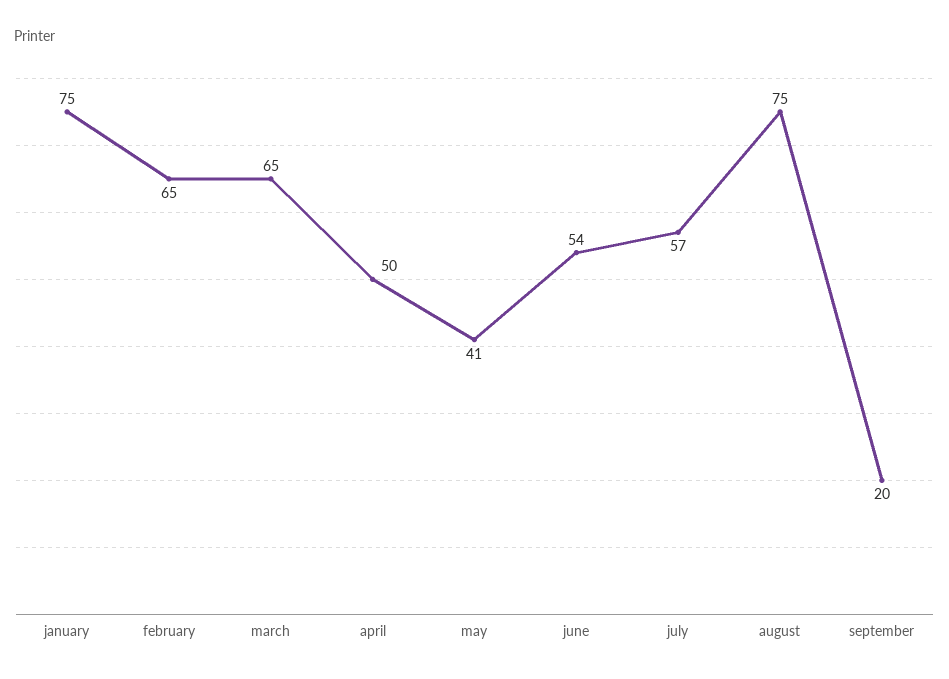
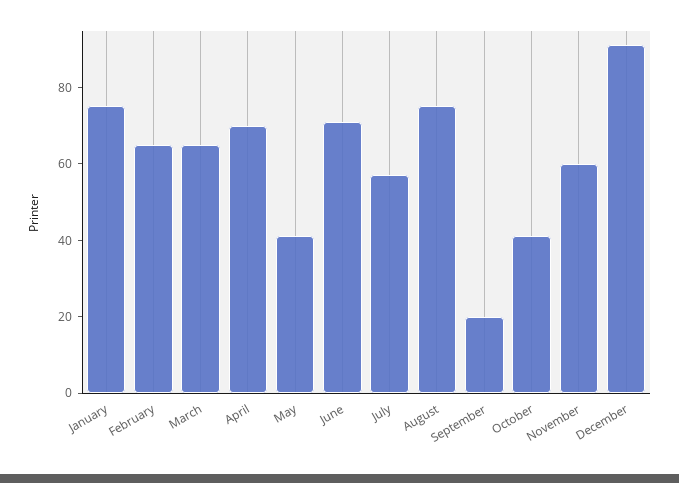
april: 50 -> 70
june: 54 -> 70
October: none -> 40
November: none -> 60
December: none -> 90

